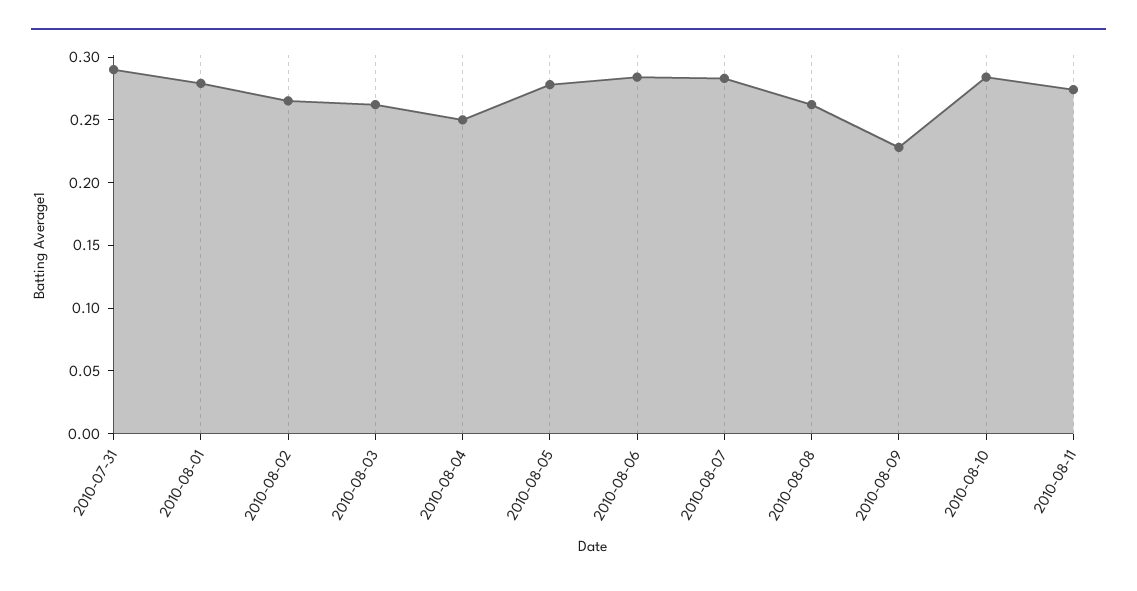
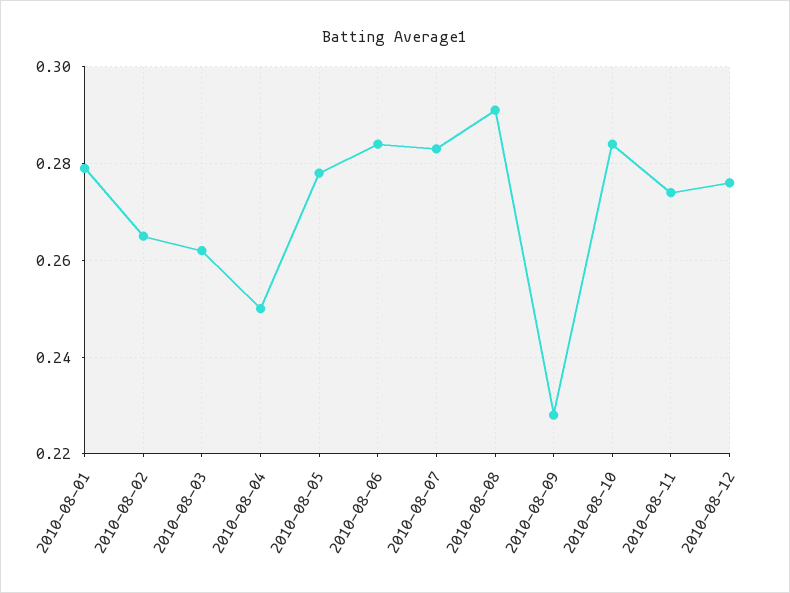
2010-07-31: 0.29 -> none
2010-08-08: 0.26 -> 0.29
2010-08-12: none -> 0.275

